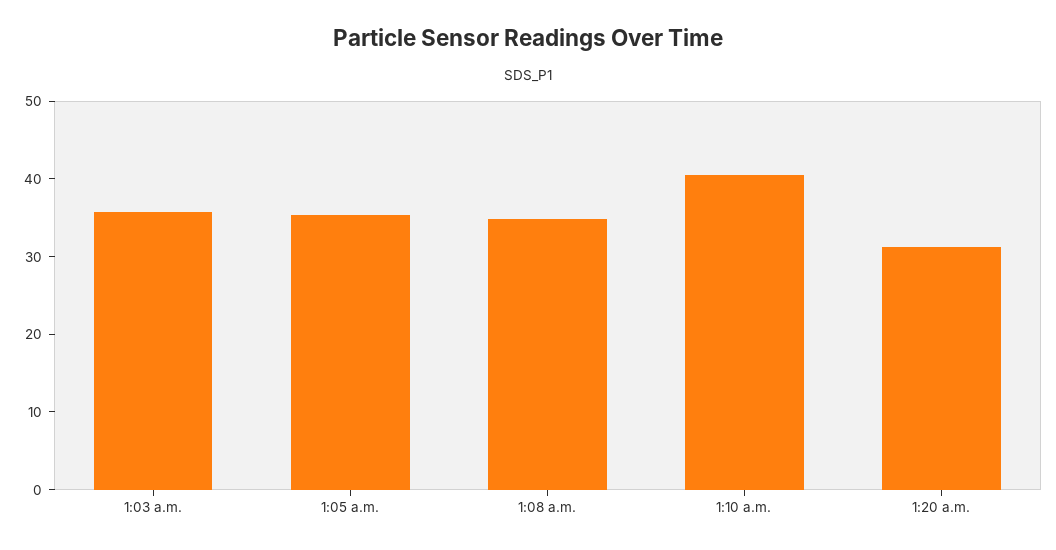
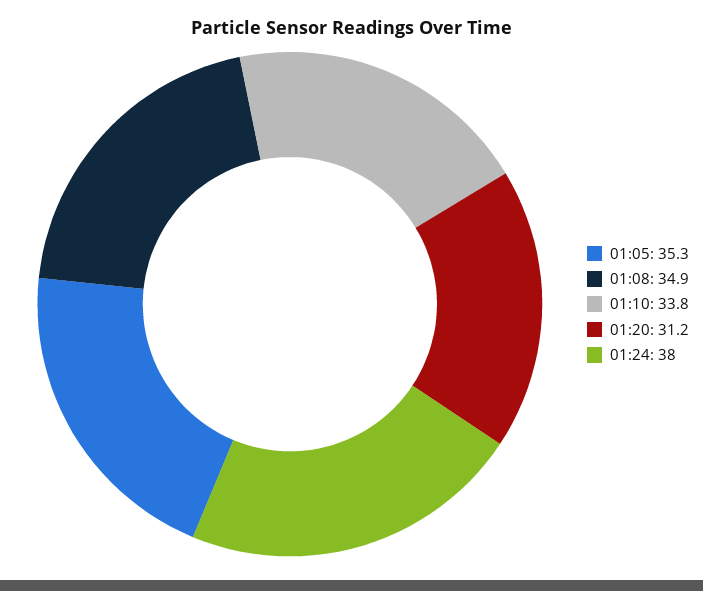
1:03 a.m.: 36 -> none
1:10 a.m.: 40 -> 33.8
01:24: none -> 38

